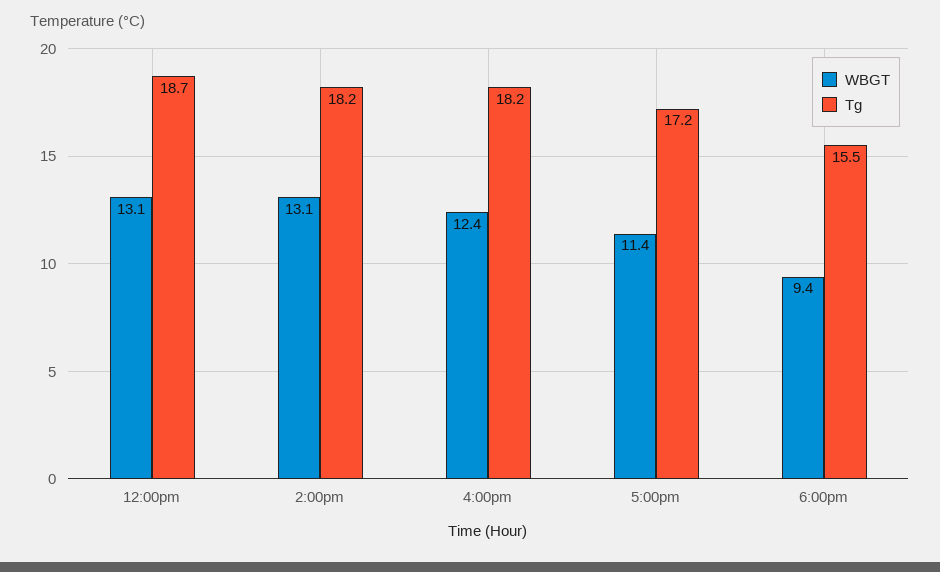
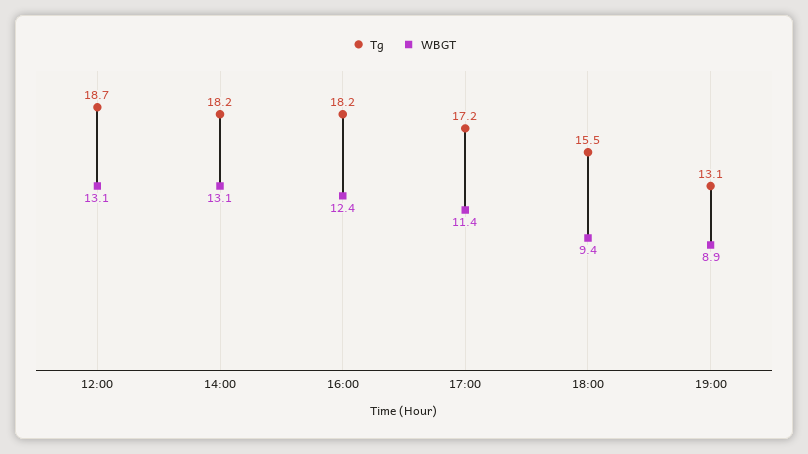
Tg, 19:00: none -> 13.1
WBGT, 19:00: none -> 8.9

